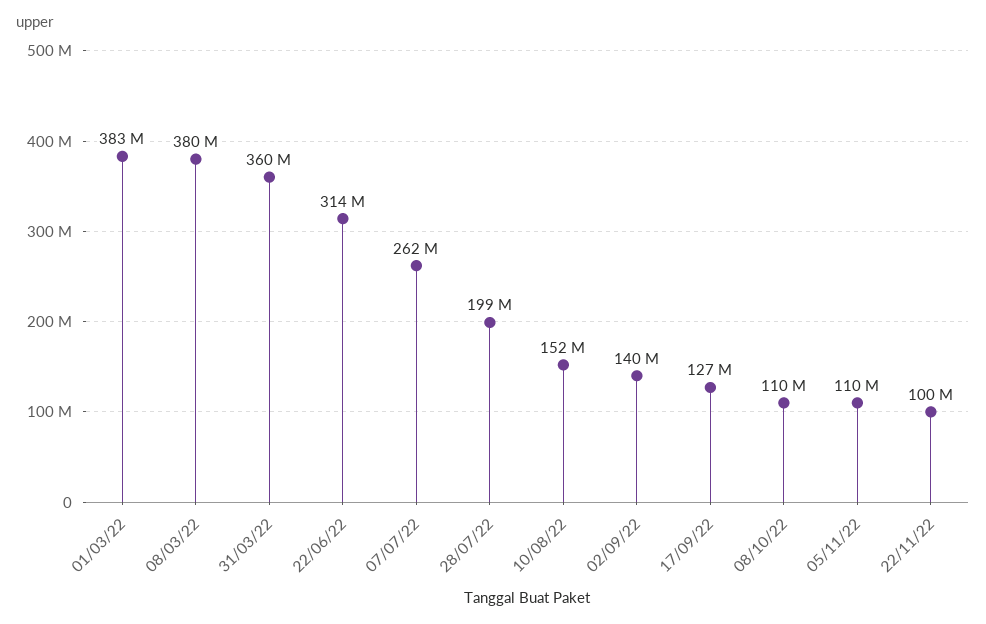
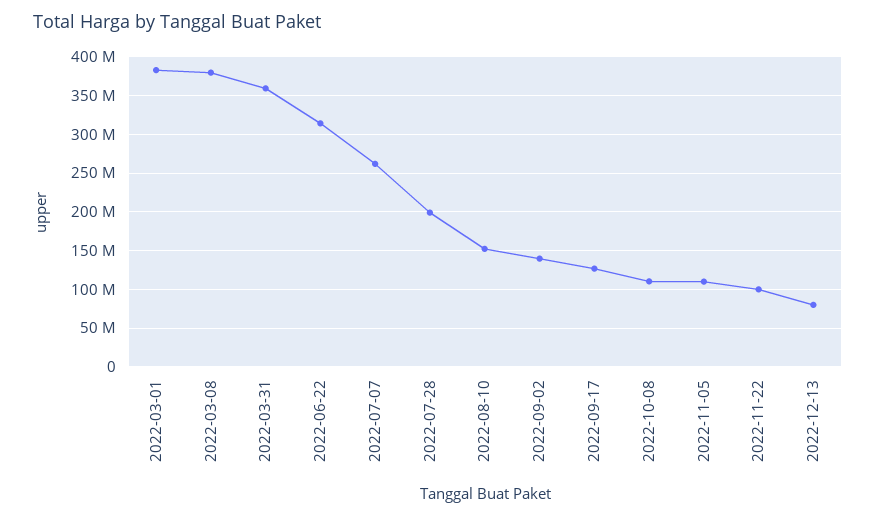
2022-12-13: none -> 80000000

